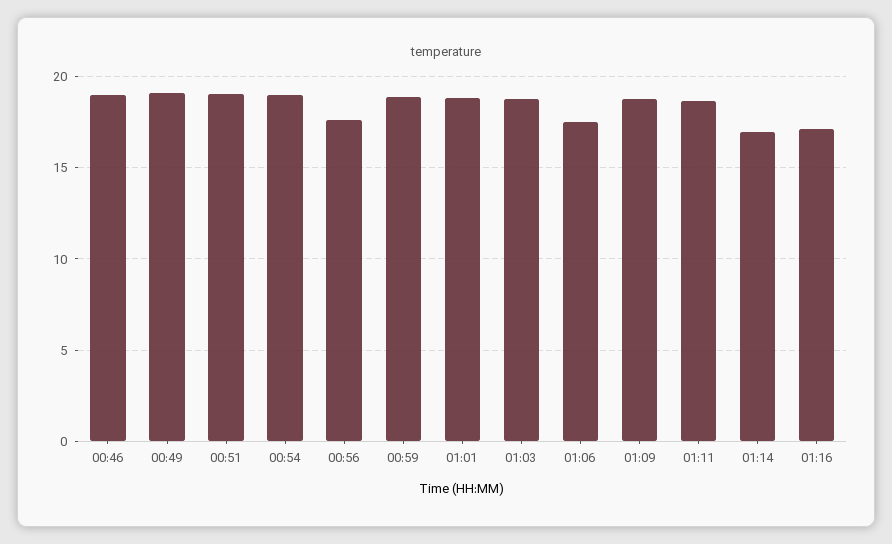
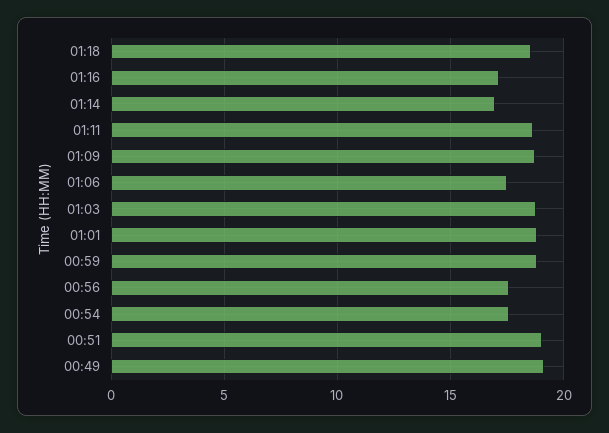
00:46: 19 -> none
00:54: 19 -> 17.5
01:18: none -> 18.5

